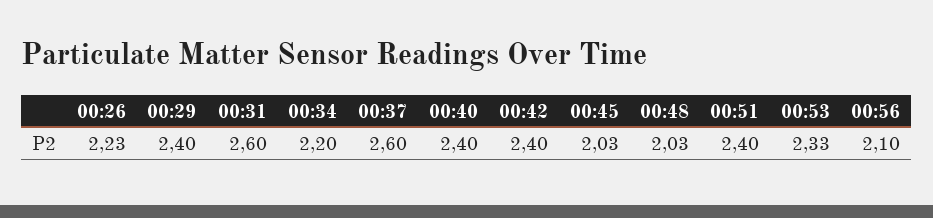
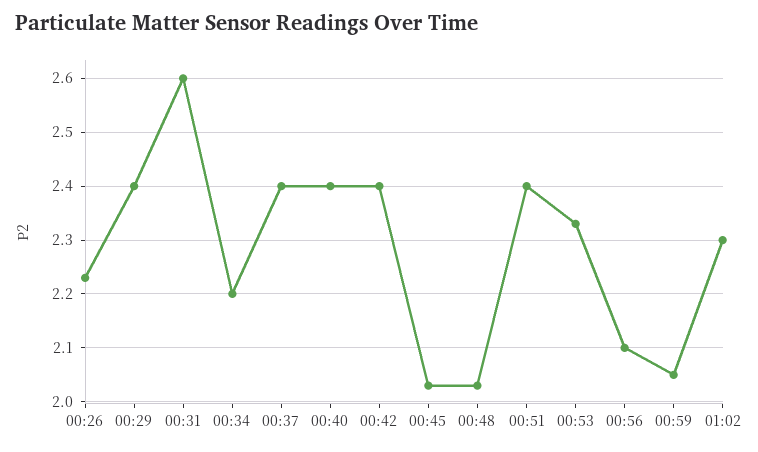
00:37: 2.6 -> 2.4
00:59: none -> 2.05
01:02: none -> 2.3

